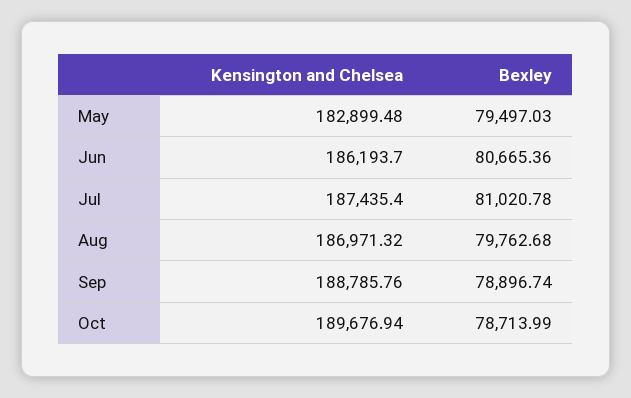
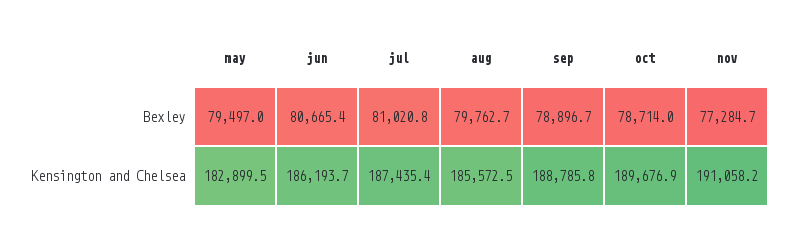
Kensington and Chelsea, Aug: 186971.32 -> 185572.5
Bexley, nov: none -> 77284.7
Kensington and Chelsea, nov: none -> 191058.2

